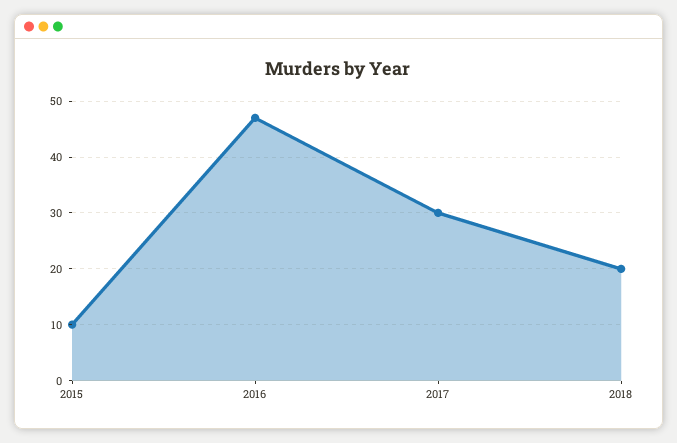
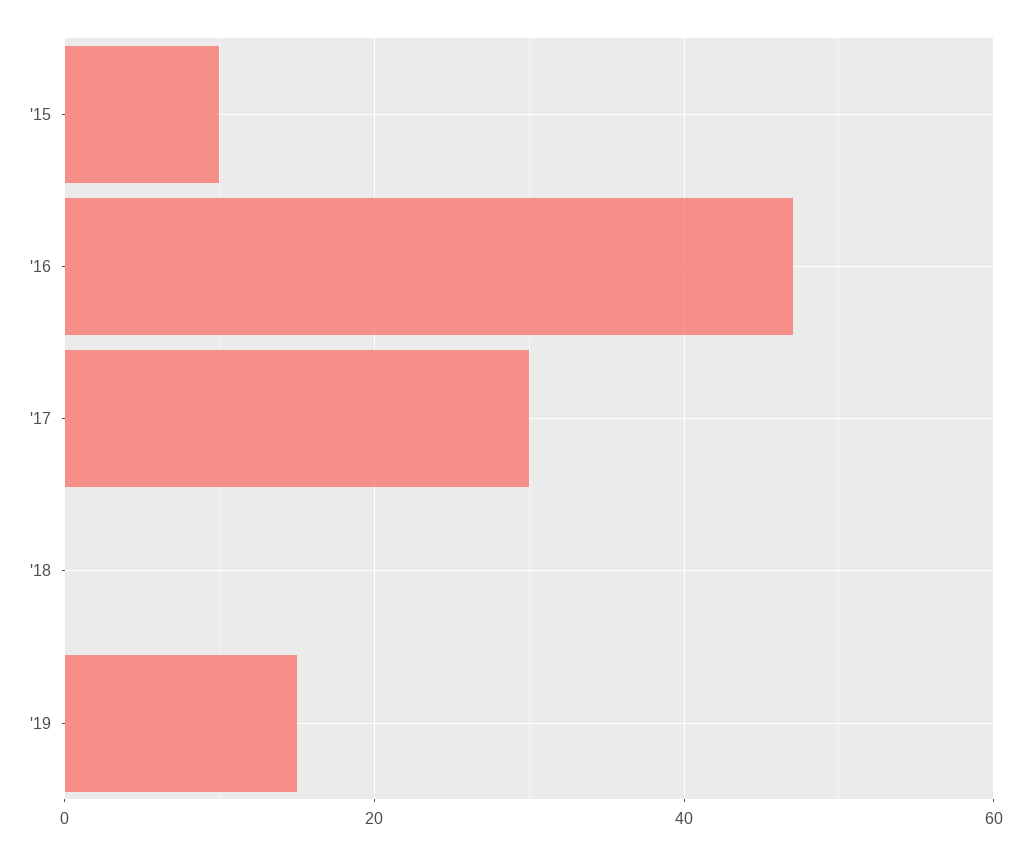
2018: 20 -> 0
'19: none -> 15

